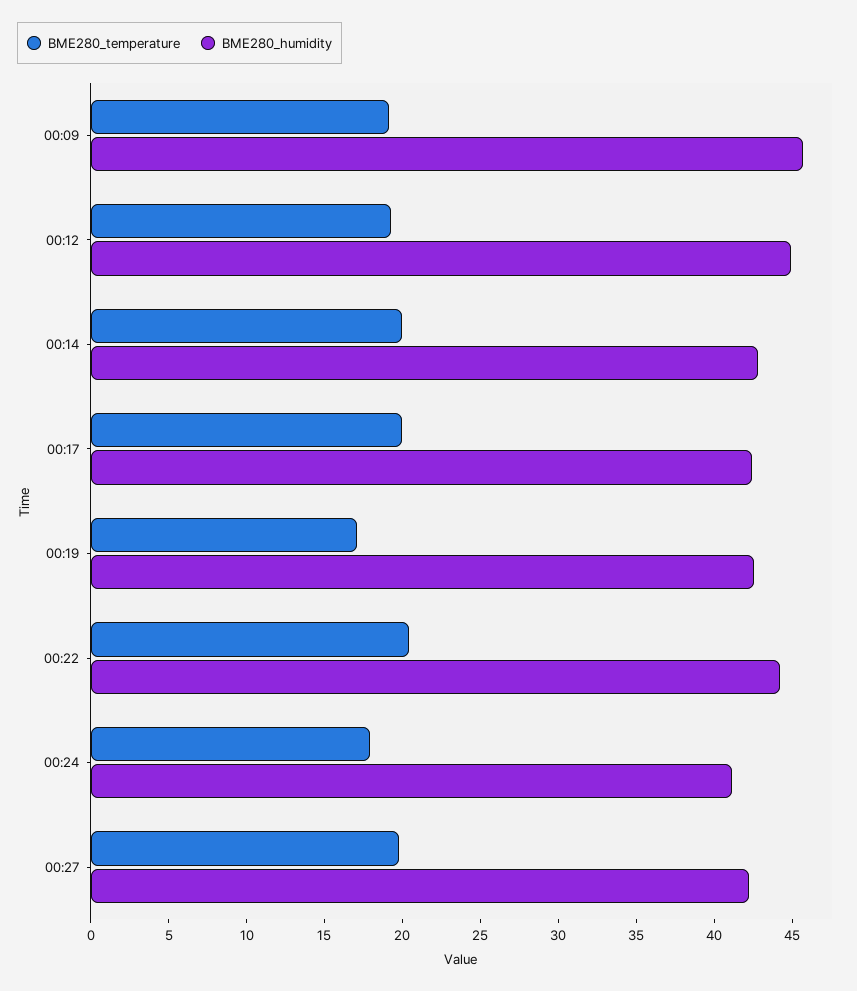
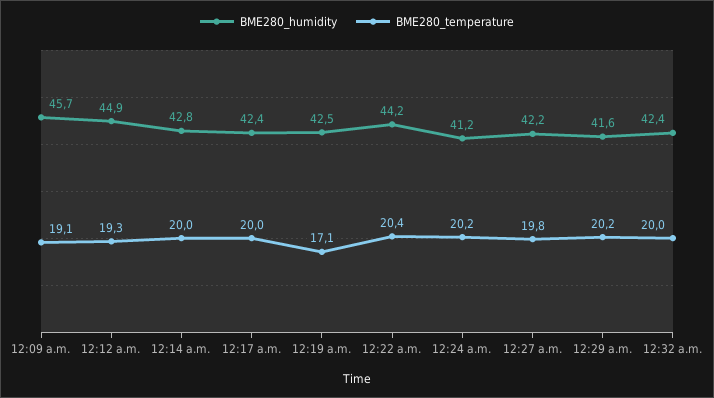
BME280_temperature, 00:24: 18 -> 20.2
BME280_humidity, 12:29 a.m.: none -> 41.6
BME280_temperature, 12:29 a.m.: none -> 20.2
BME280_humidity, 12:32 a.m.: none -> 42.4
BME280_temperature, 12:32 a.m.: none -> 20

